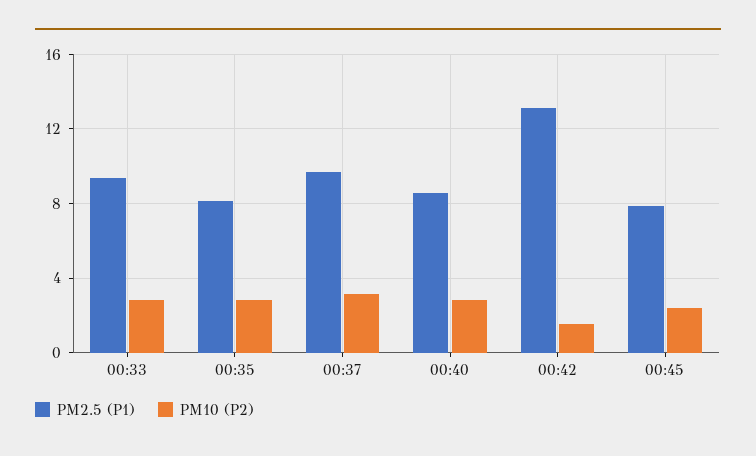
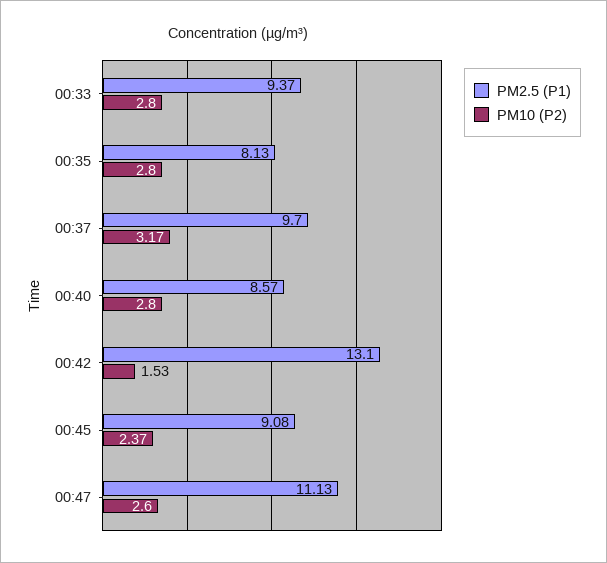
PM2.5 (P1), 00:45: 8 -> 9.08
PM2.5 (P1), 00:47: none -> 11.13
PM10 (P2), 00:47: none -> 2.6

